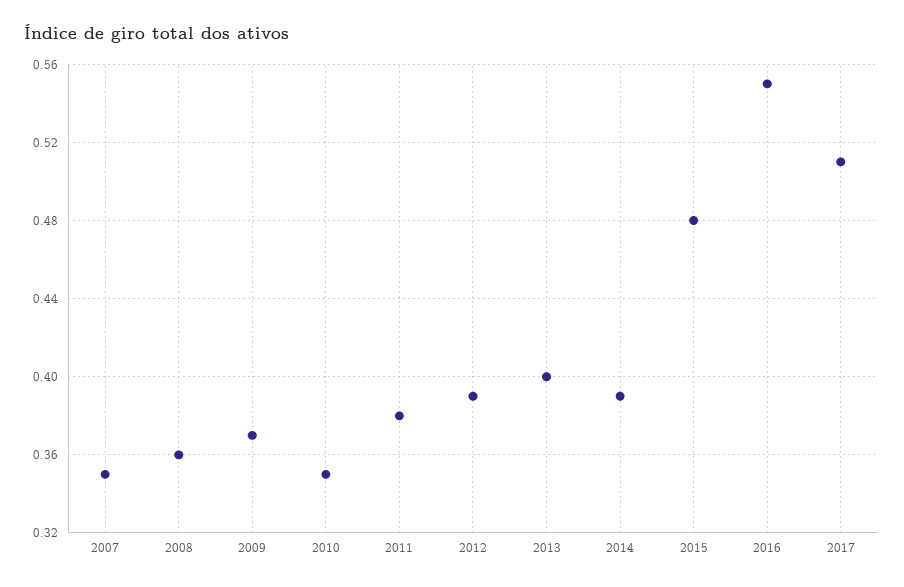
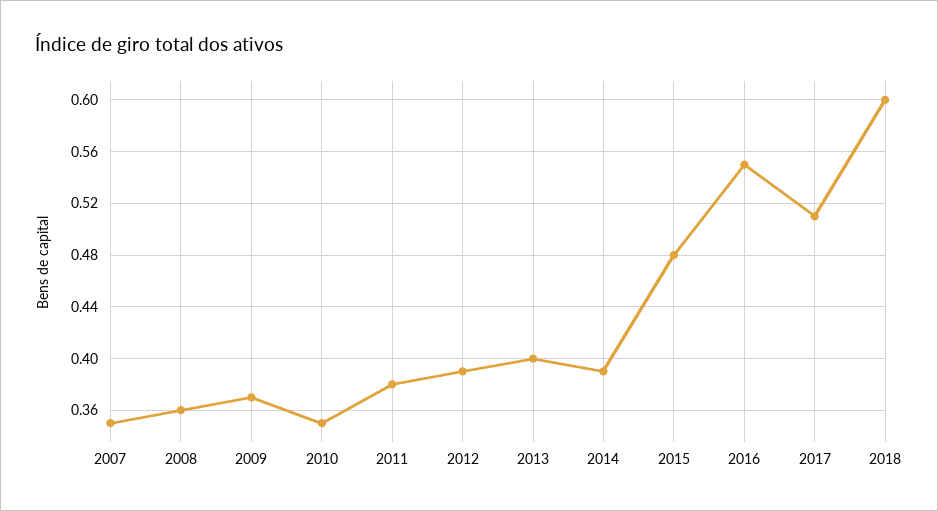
2018: none -> 0.6

